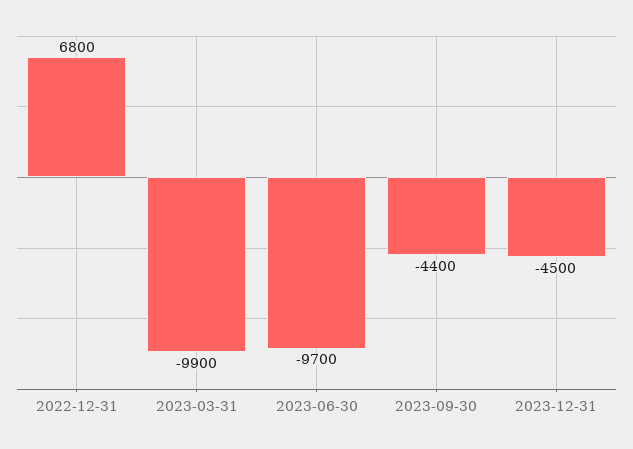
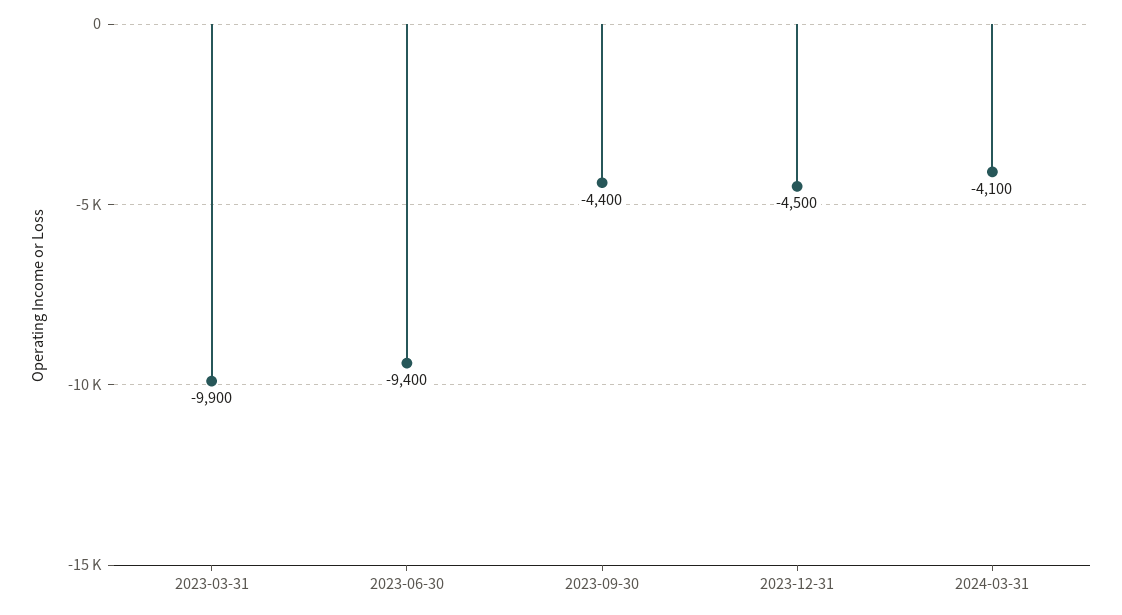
2022-12-31: 6800 -> none
2023-06-30: -9700 -> -9400
2024-03-31: none -> -4100

